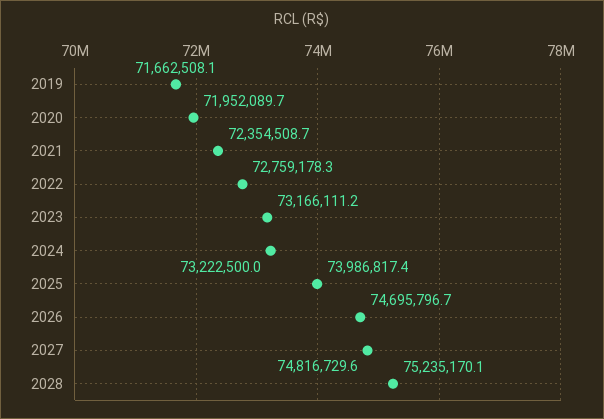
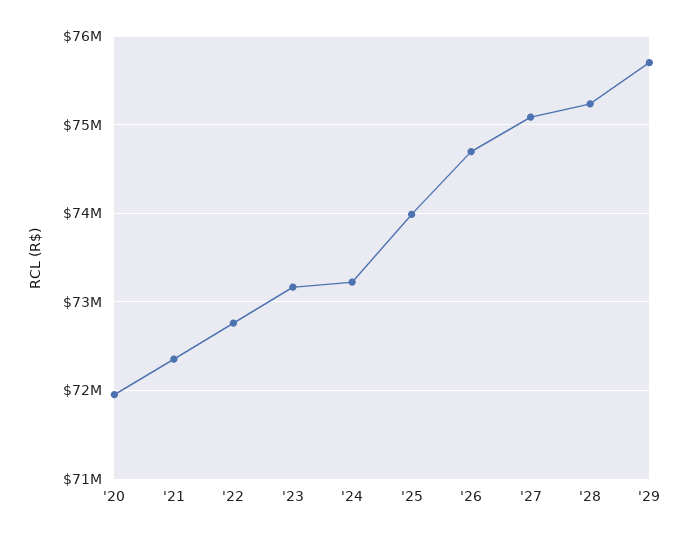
2019: 71662508.1 -> none
2027: 74816729.6 -> 75100000
'29: none -> 75700000

